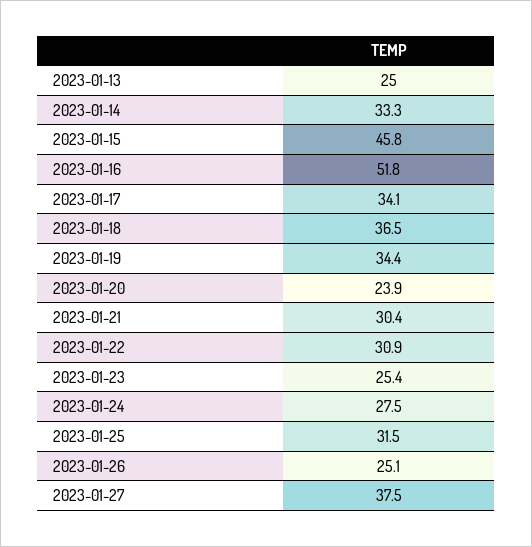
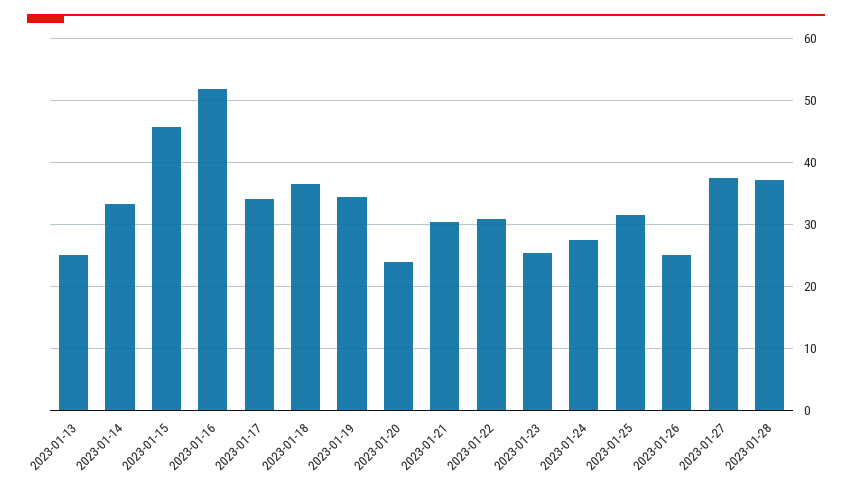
2023-01-28: none -> 37

